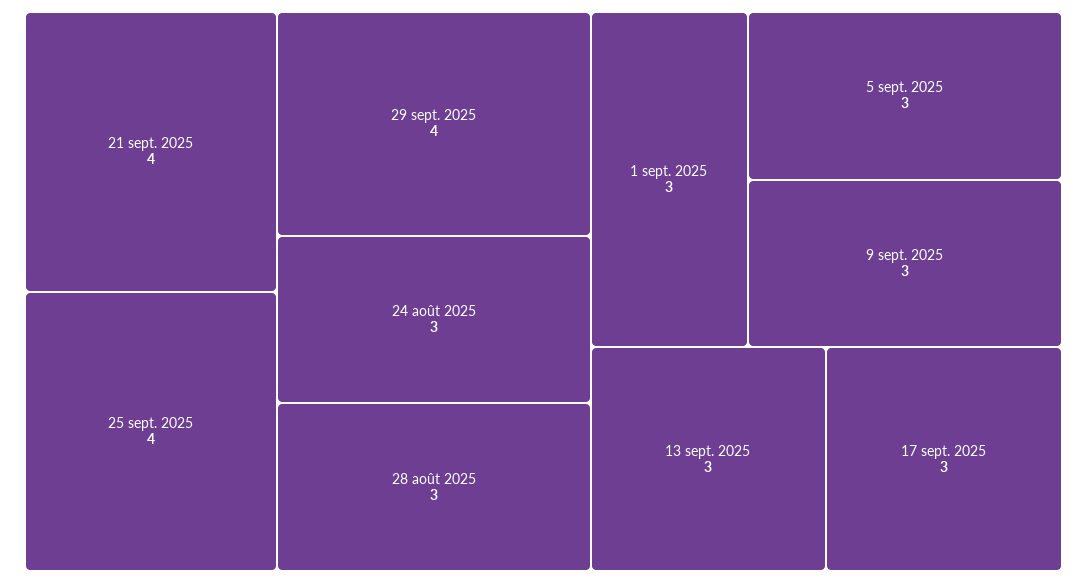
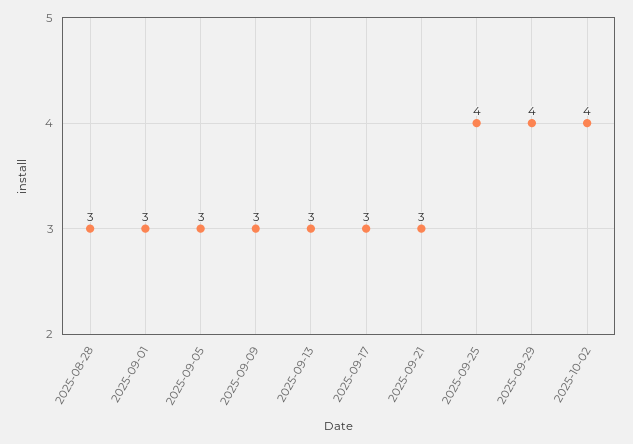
21 sept. 2025: 4 -> 3
24 août 2025: 3 -> none
2025-10-02: none -> 4

